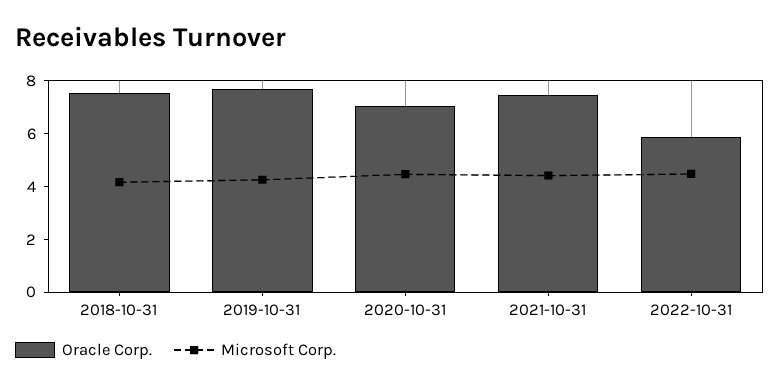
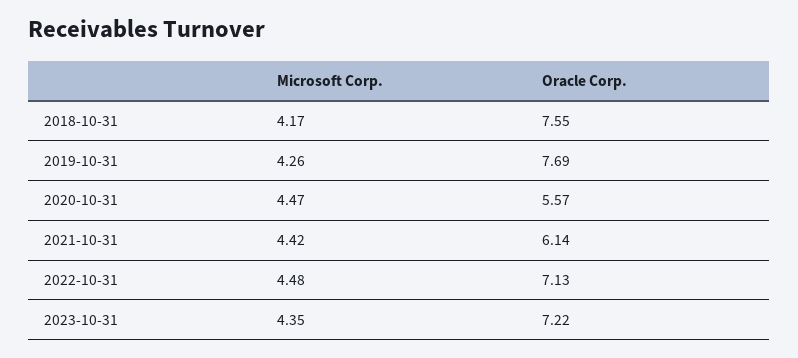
Oracle Corp., 2020-10-31: 7 -> 5.57
Oracle Corp., 2021-10-31: 7.5 -> 6.14
Oracle Corp., 2022-10-31: 6 -> 7.13
Microsoft Corp., 2023-10-31: none -> 4.35
Oracle Corp., 2023-10-31: none -> 7.22

